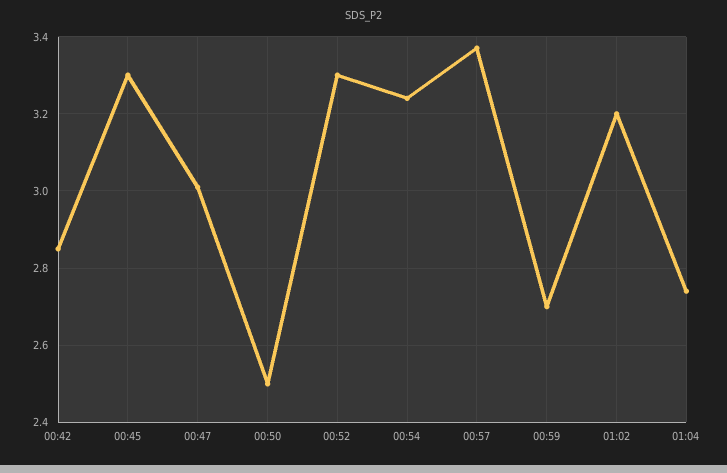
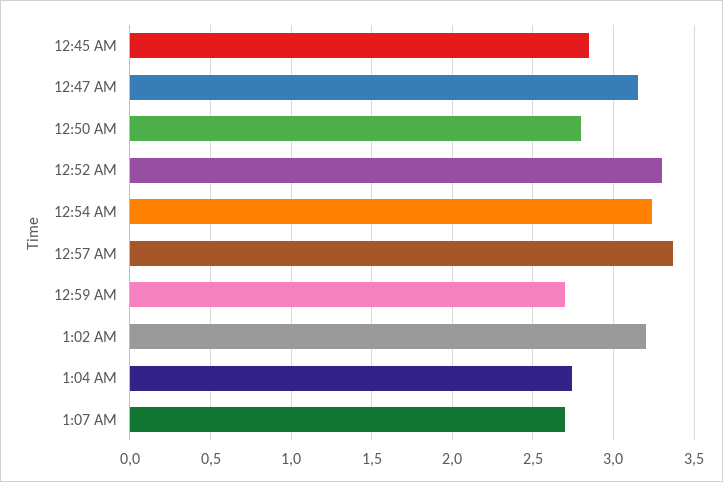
00:42: 2.85 -> none
00:45: 3.3 -> 2.85
00:47: 3 -> 3.15
00:50: 2.5 -> 2.8
1:07 AM: none -> 2.7

